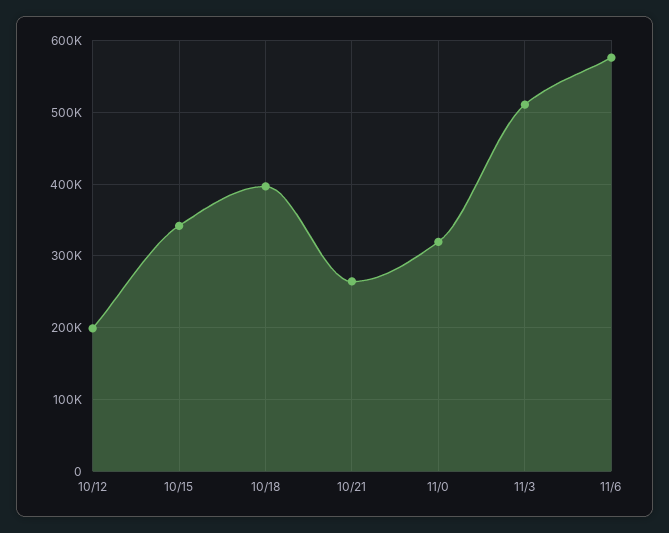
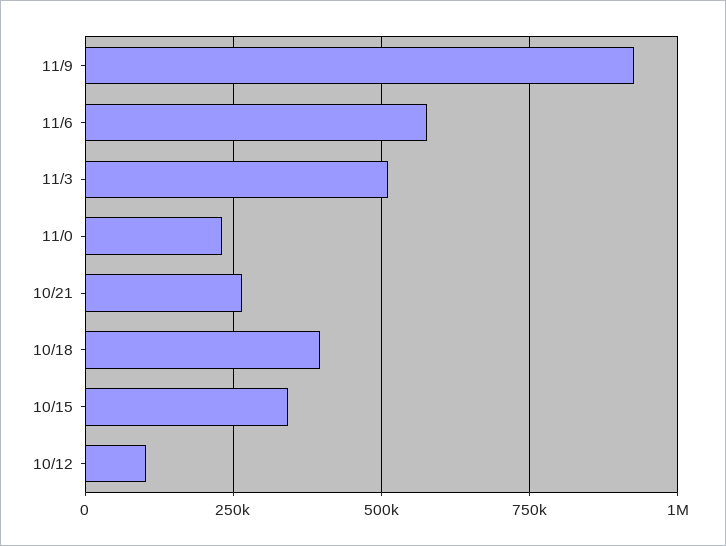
10/12: 200000 -> 100000
11/0: 320000 -> 225000
11/9: none -> 925000

